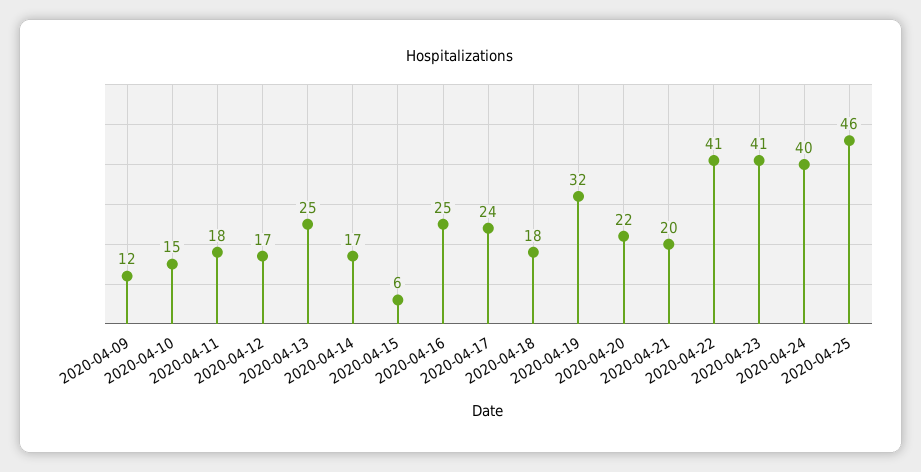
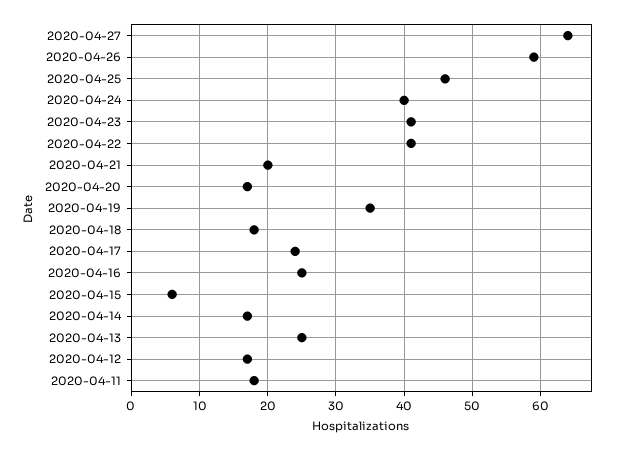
2020-04-09: 12 -> none
2020-04-10: 15 -> none
2020-04-19: 32 -> 35
2020-04-20: 22 -> 17
2020-04-27: none -> 64
2020-04-26: none -> 59

